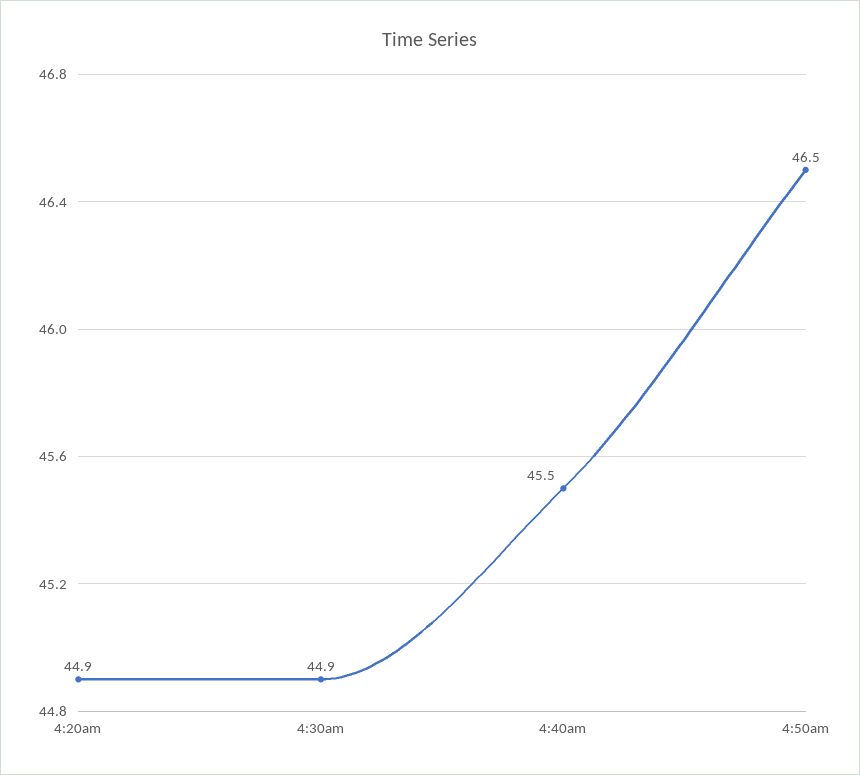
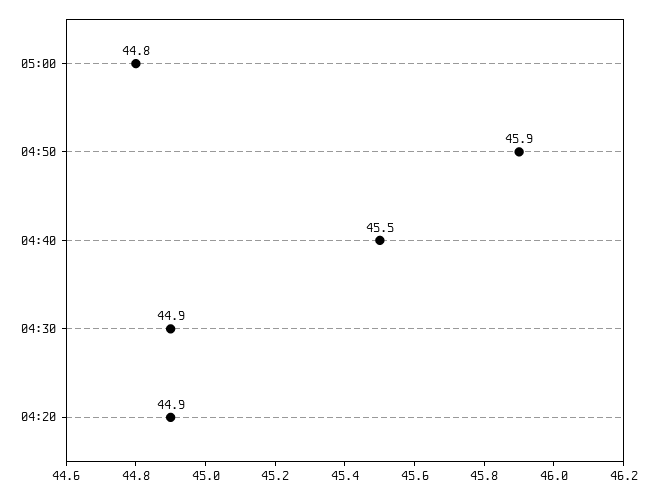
4:50am: 46.5 -> 45.9
05:00: none -> 44.8

